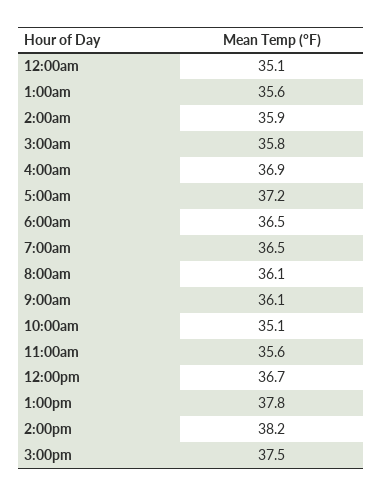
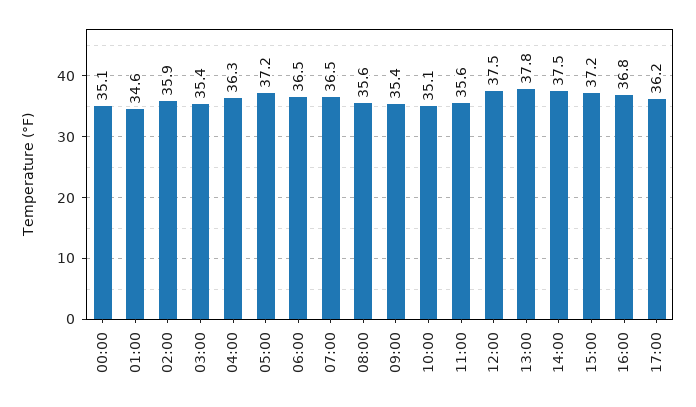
1:00am: 35.6 -> 34.6
3:00am: 35.8 -> 35.4
4:00am: 36.9 -> 36.3
8:00am: 36.1 -> 35.6
9:00am: 36.1 -> 35.4
12:00pm: 36.7 -> 37.5
2:00pm: 38.2 -> 37.5
3:00pm: 37.5 -> 37.2
16:00: none -> 36.8
17:00: none -> 36.2

